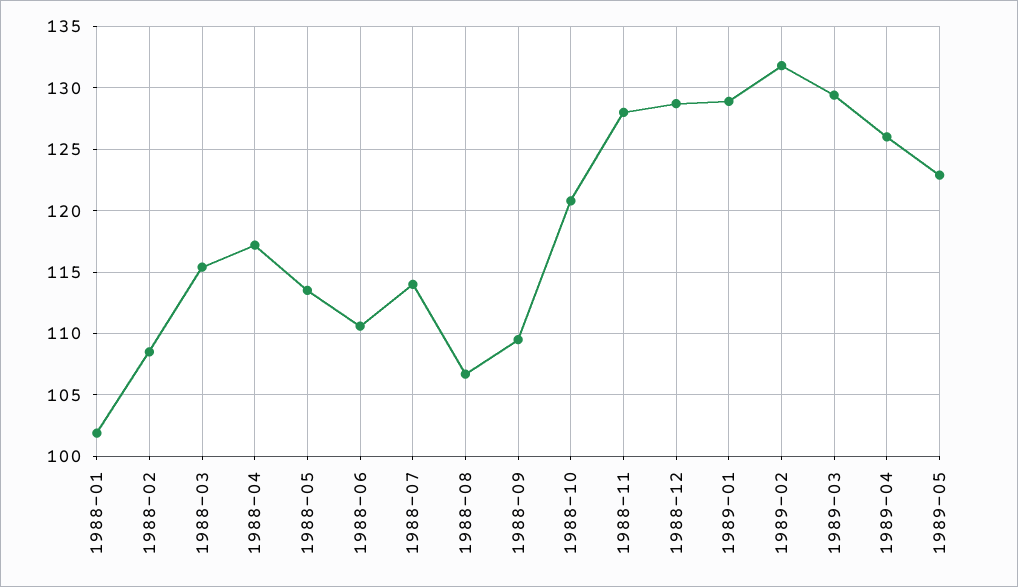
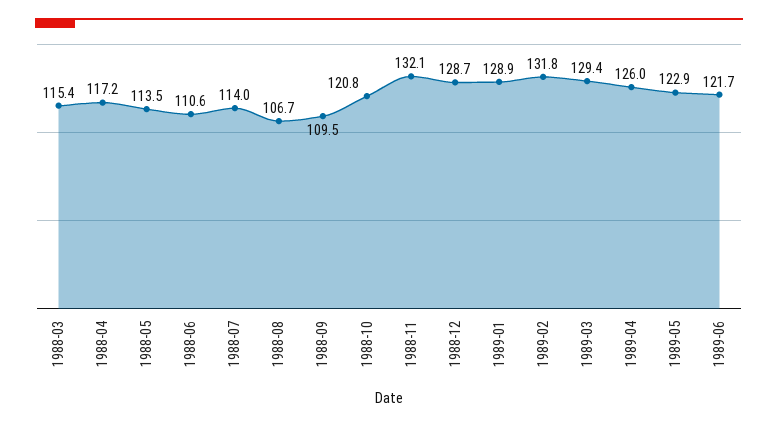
1988-01: 102 -> none
1988-02: 108.5 -> none
1988-11: 128 -> 132.1
1989-06: none -> 121.7

